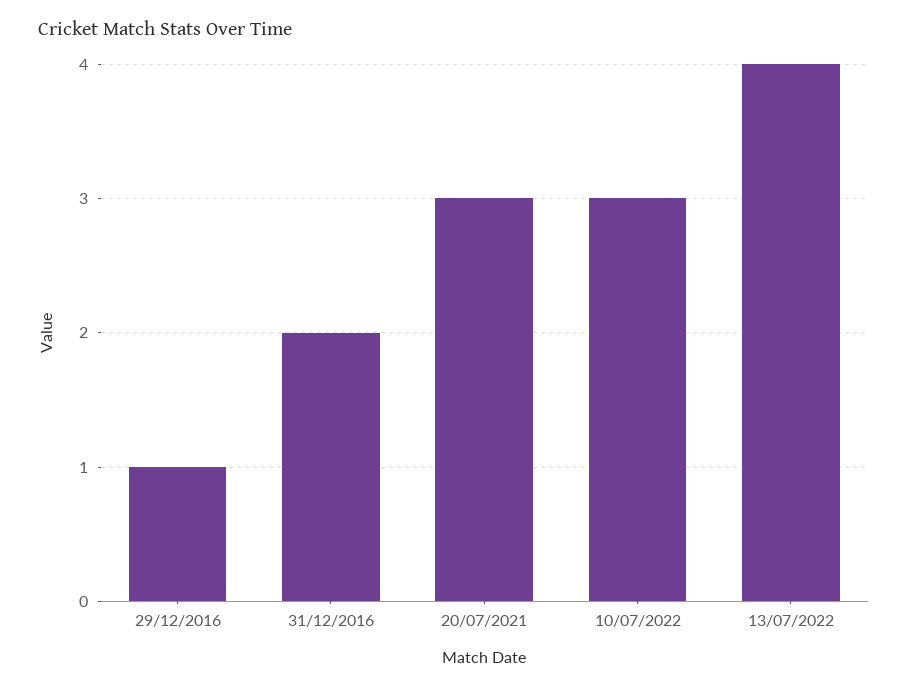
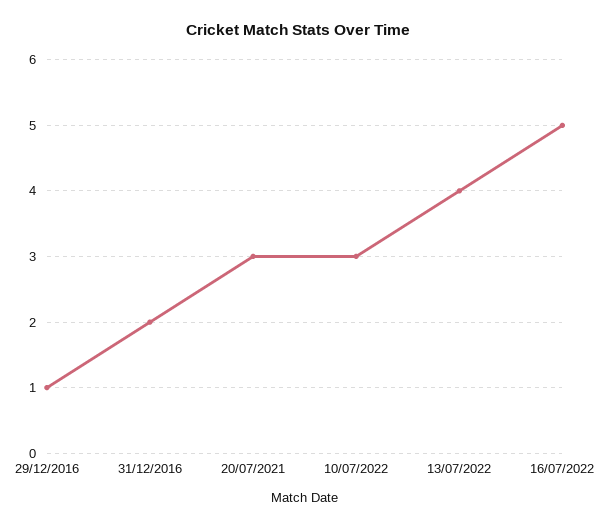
16/07/2022: none -> 5

